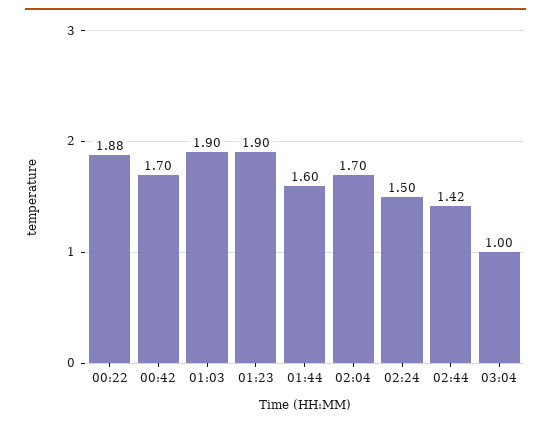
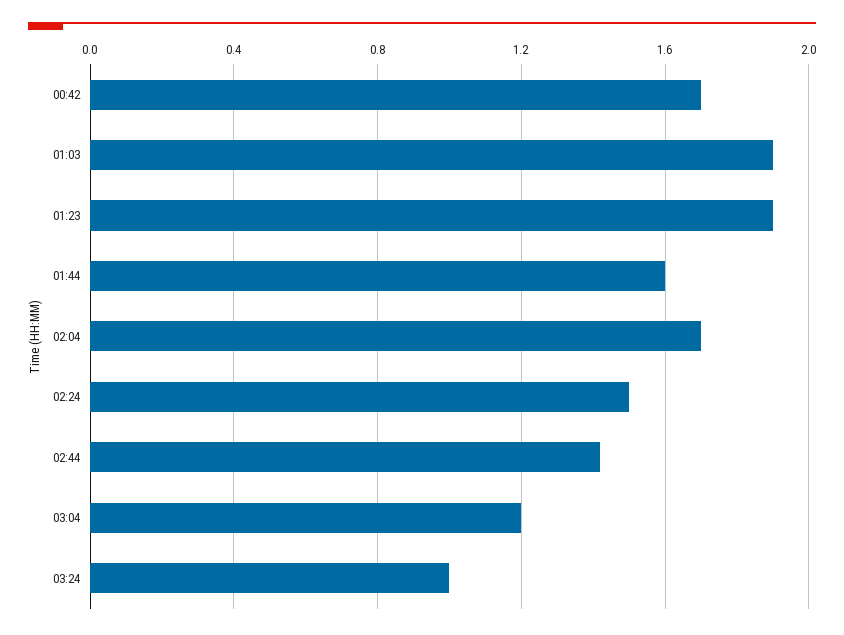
00:22: 1.88 -> none
03:04: 1 -> 1.2
03:24: none -> 1

